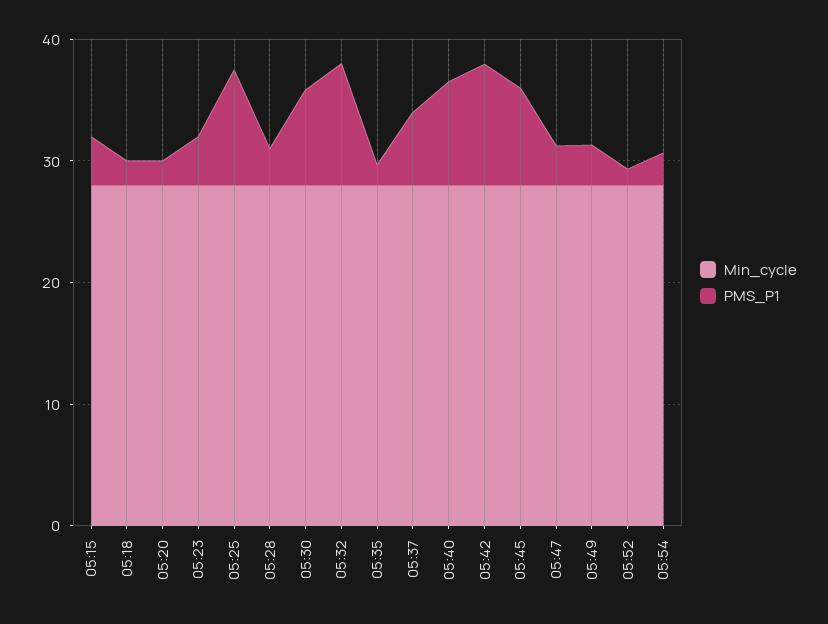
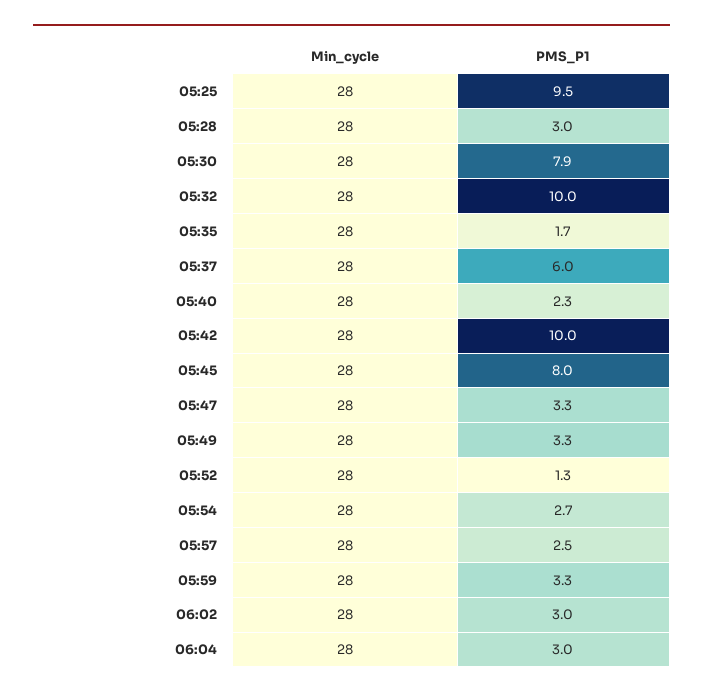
Min_cycle, 05:15: 28 -> none
PMS_P1, 05:15: 4 -> none
Min_cycle, 05:18: 28 -> none
PMS_P1, 05:18: 2 -> none
Min_cycle, 05:20: 28 -> none
PMS_P1, 05:20: 2 -> none
Min_cycle, 05:23: 28 -> none
PMS_P1, 05:23: 4 -> none
PMS_P1, 05:40: 8 -> 2.3
Min_cycle, 05:57: none -> 28
PMS_P1, 05:57: none -> 2.5
Min_cycle, 05:59: none -> 28
PMS_P1, 05:59: none -> 3.3
Min_cycle, 06:02: none -> 28
PMS_P1, 06:02: none -> 3
Min_cycle, 06:04: none -> 28
PMS_P1, 06:04: none -> 3

